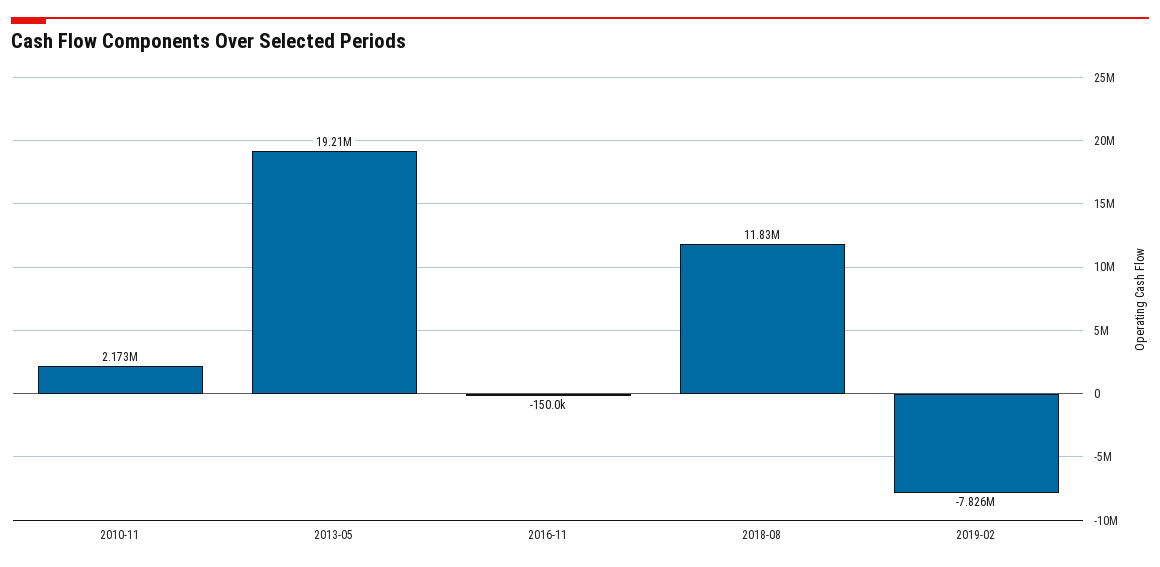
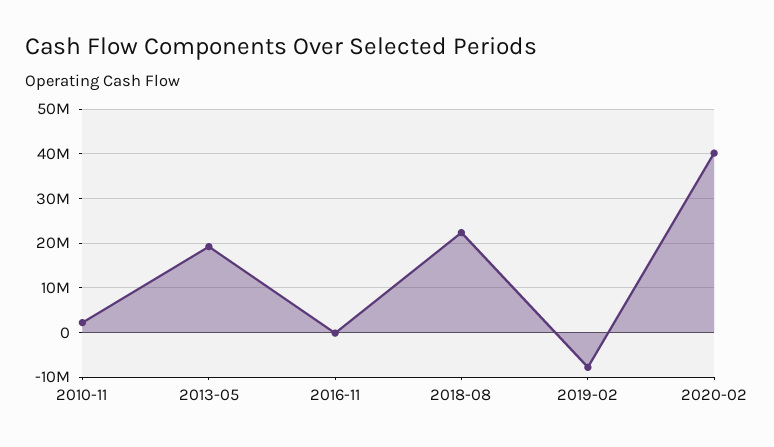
2018-08: 11830000 -> 22000000
2020-02: none -> 40000000

